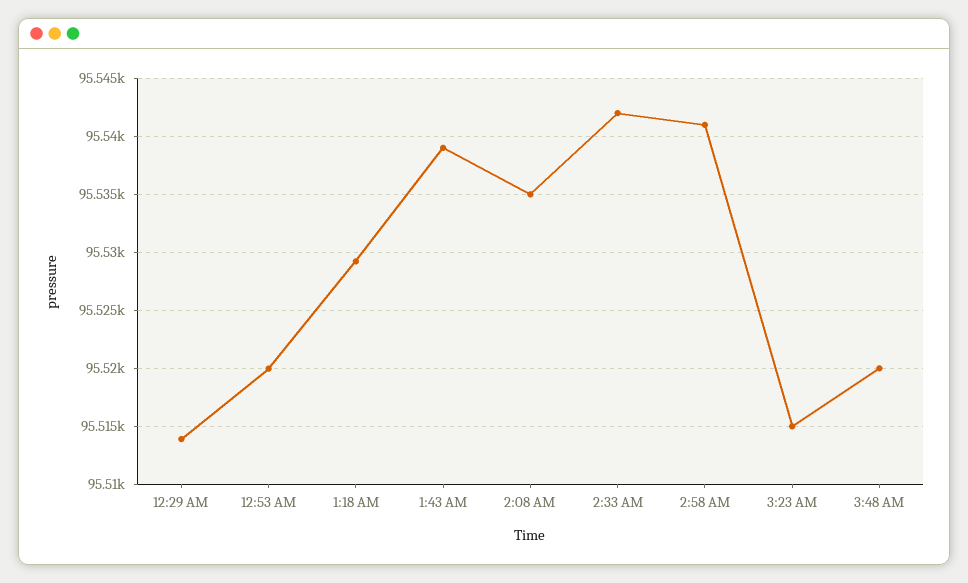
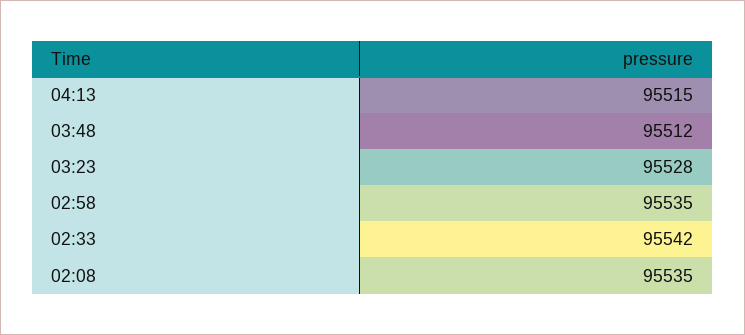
12:29 AM: 95514 -> none
12:53 AM: 95520 -> none
1:18 AM: 95529 -> none
1:43 AM: 95539 -> none
2:58 AM: 95541 -> 95535
3:23 AM: 95515 -> 95528
3:48 AM: 95520 -> 95512
04:13: none -> 95515

